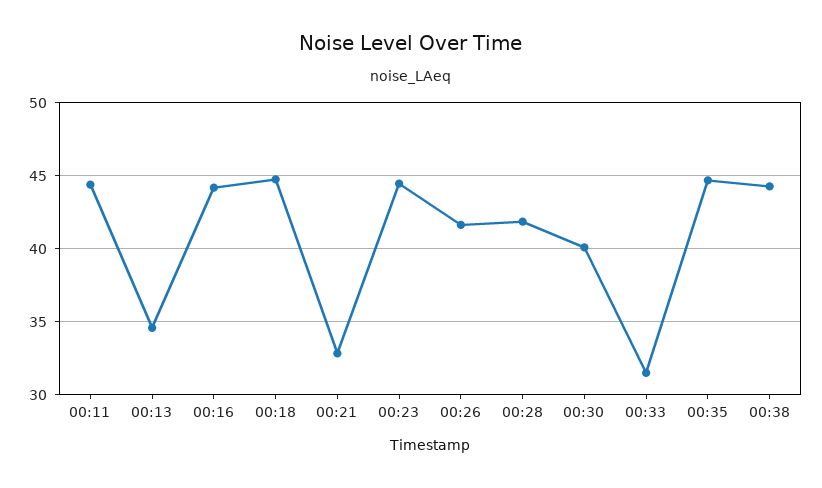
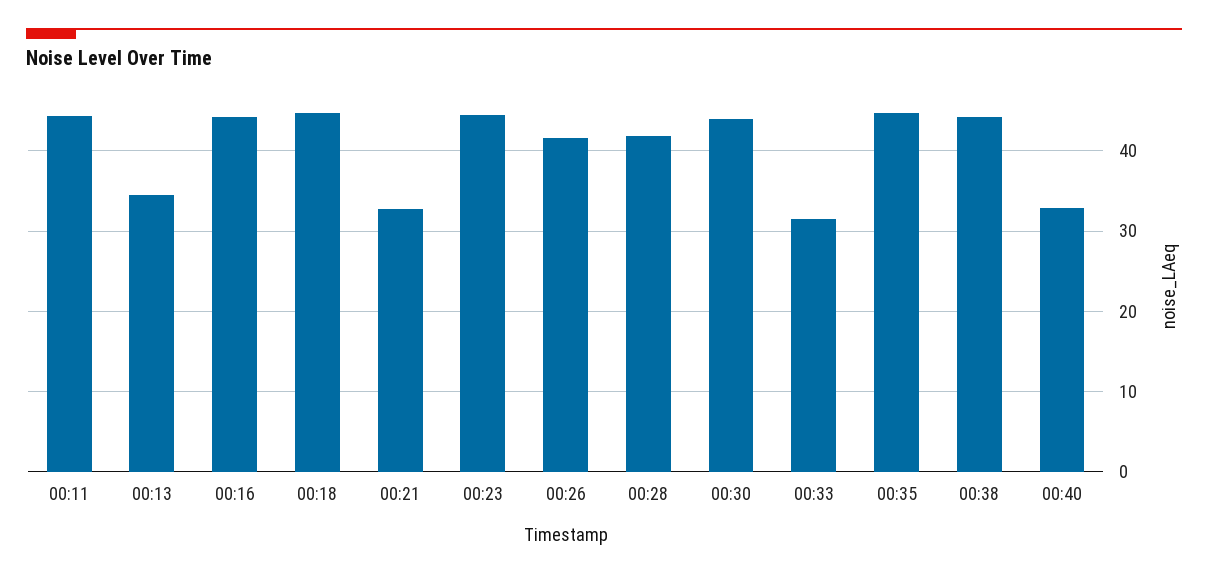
00:30: 40 -> 44
00:40: none -> 33

